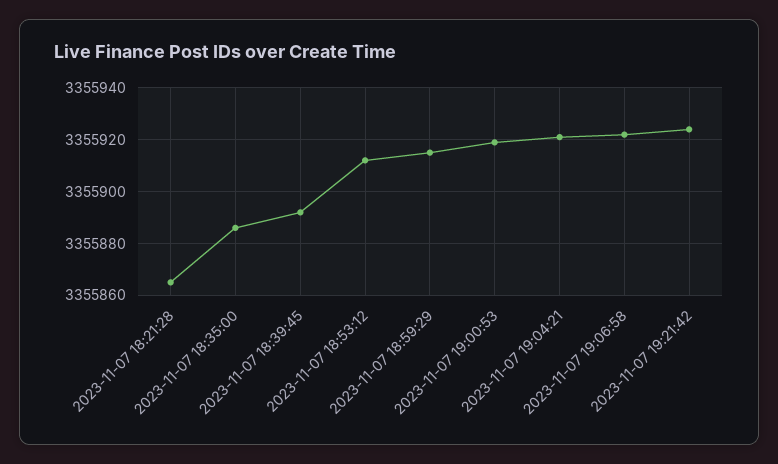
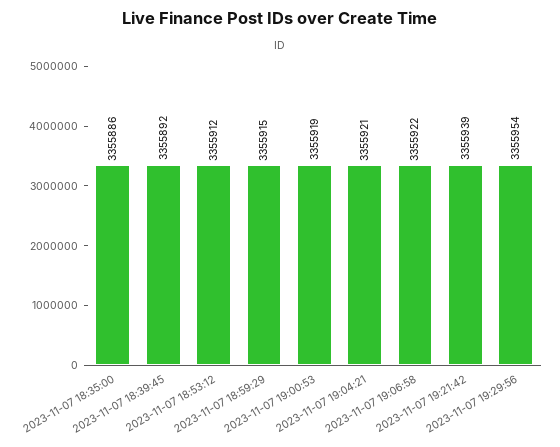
2023-11-07 18:21:28: 3355865 -> none
2023-11-07 19:21:42: 3355925 -> 3355939
2023-11-07 19:29:56: none -> 3355954

